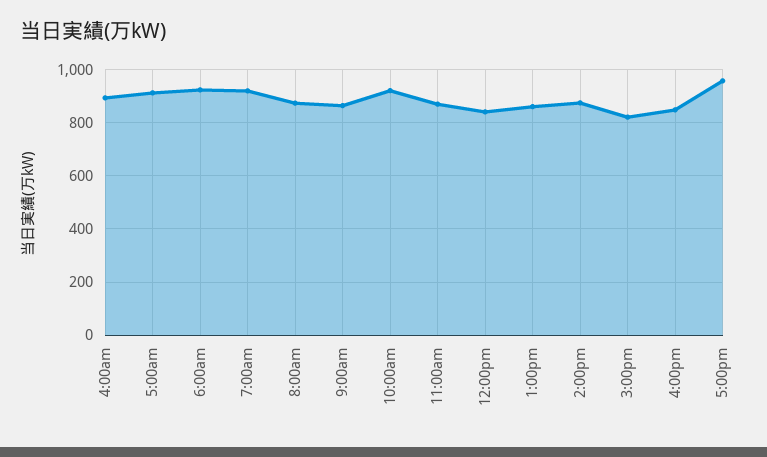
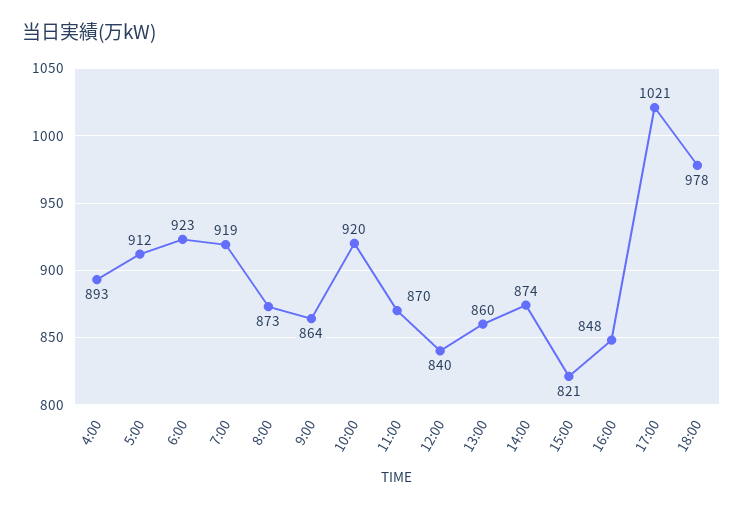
5:00pm: 950 -> 1021
18:00: none -> 978

